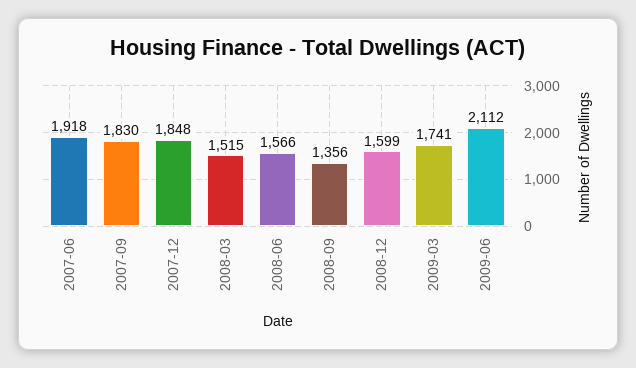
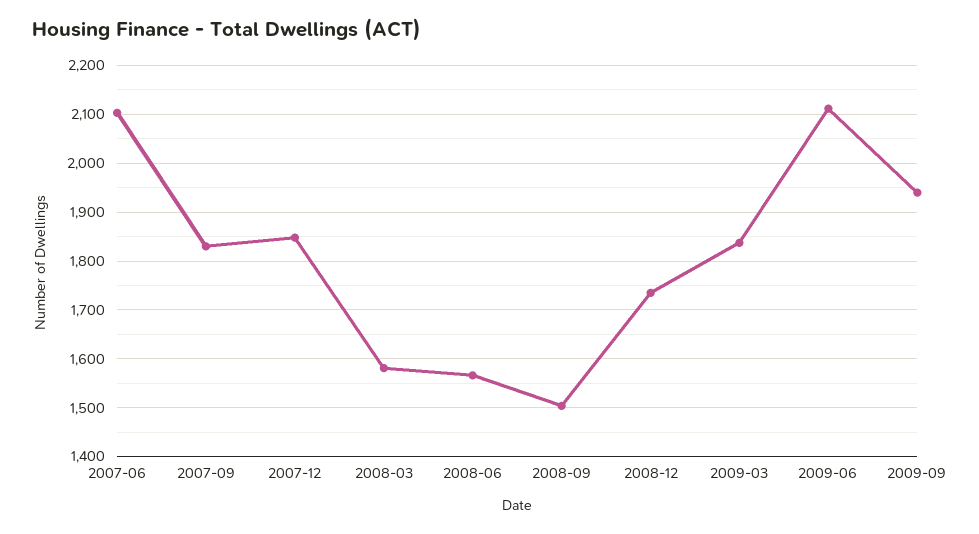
2007-06: 1918 -> 2100
2008-03: 1515 -> 1580
2008-09: 1356 -> 1500
2008-12: 1599 -> 1740
2009-03: 1741 -> 1840
2009-09: none -> 1940

